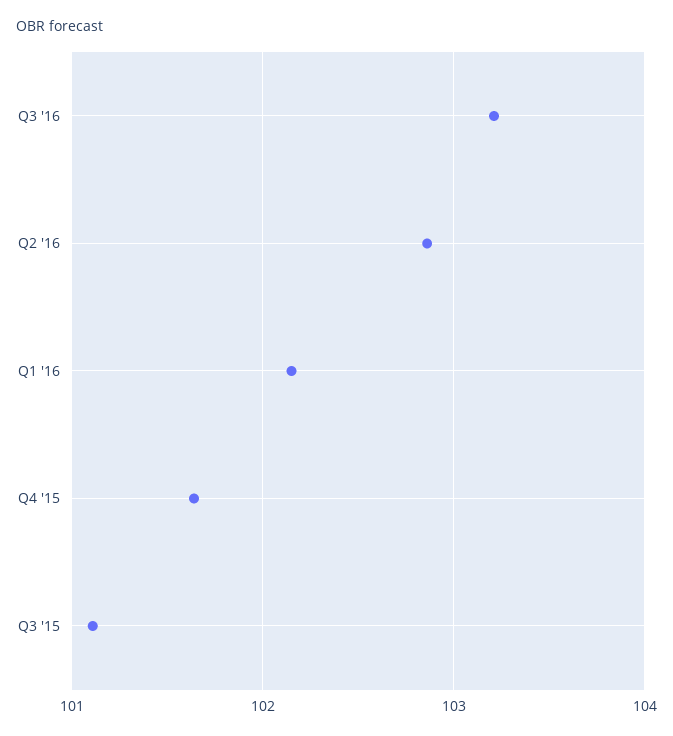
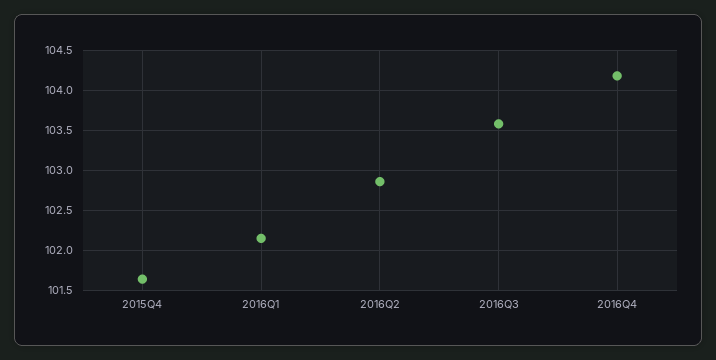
Q3 '16: 103.2 -> 103.6
Q3 '15: 101.1 -> none
2016Q4: none -> 104.2

